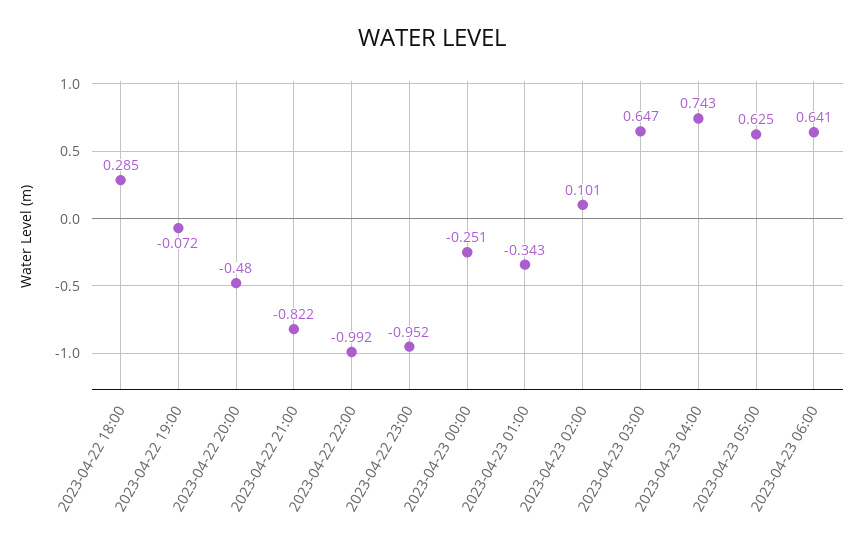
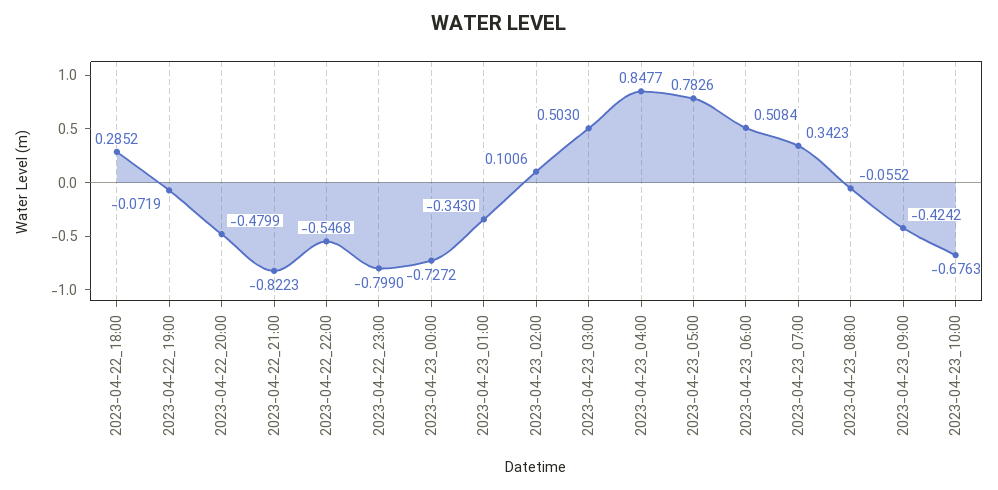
2023-04-22 22:00: -0.992 -> -0.5468
2023-04-22 23:00: -0.952 -> -0.799
2023-04-23 00:00: -0.251 -> -0.7272
2023-04-23 03:00: 0.647 -> 0.503
2023-04-23 04:00: 0.743 -> 0.8477
2023-04-23 05:00: 0.625 -> 0.7826
2023-04-23 06:00: 0.641 -> 0.5084
2023-04-23_07:00: none -> 0.3423
2023-04-23_08:00: none -> -0.0552
2023-04-23_09:00: none -> -0.4242
2023-04-23_10:00: none -> -0.6763

